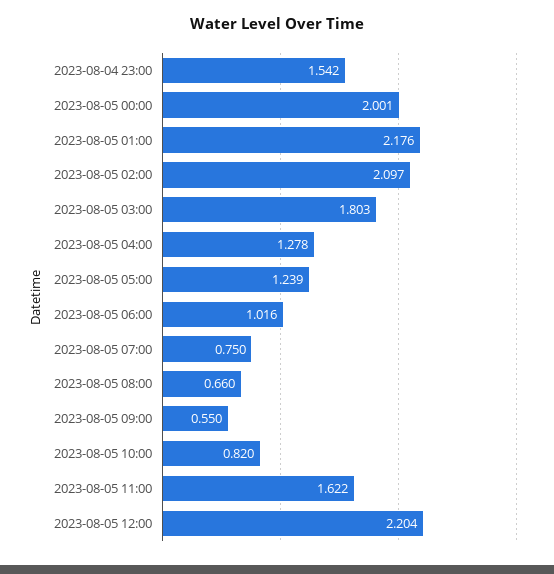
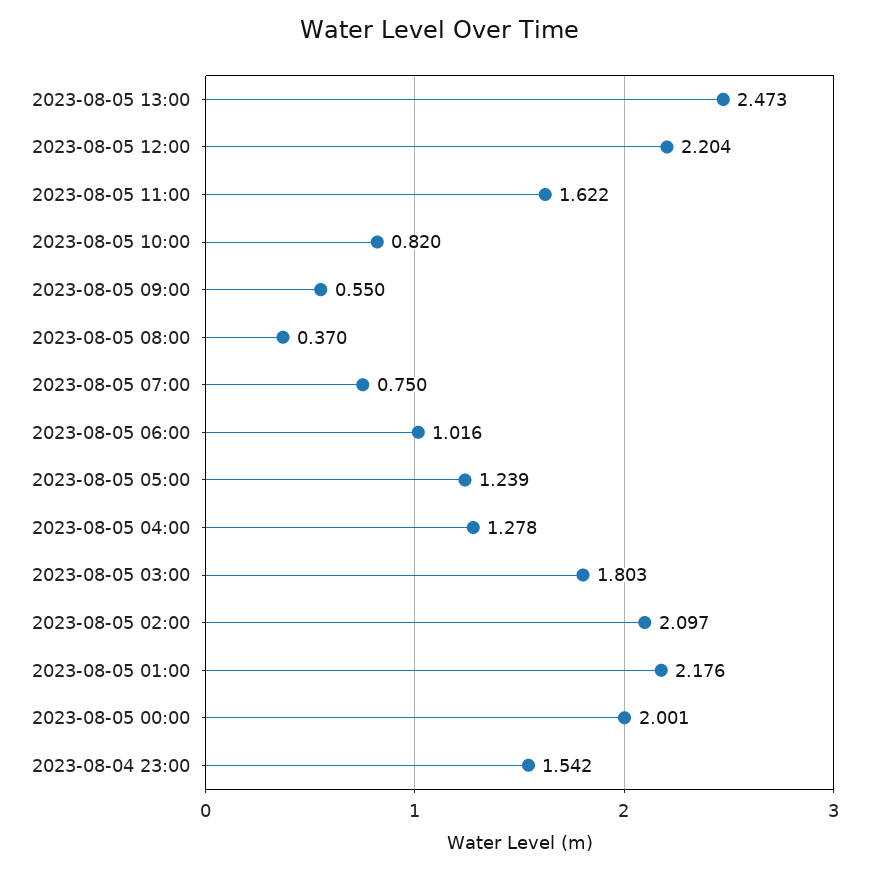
2023-08-05 08:00: 0.66 -> 0.37
2023-08-05 13:00: none -> 2.473

